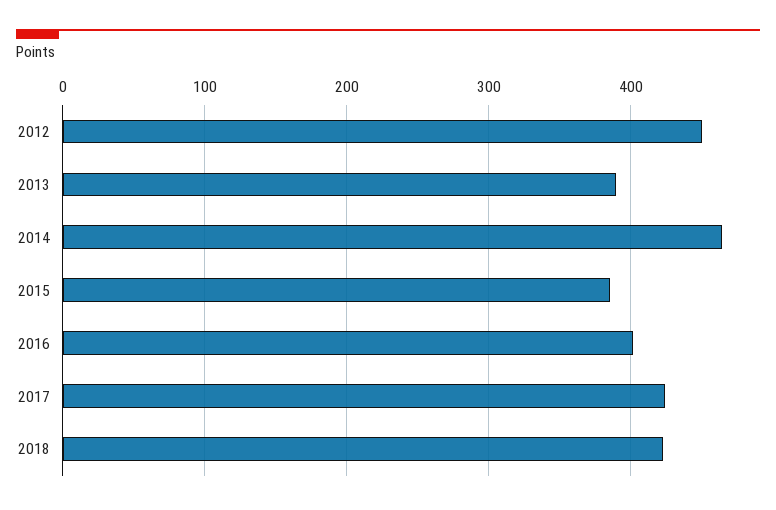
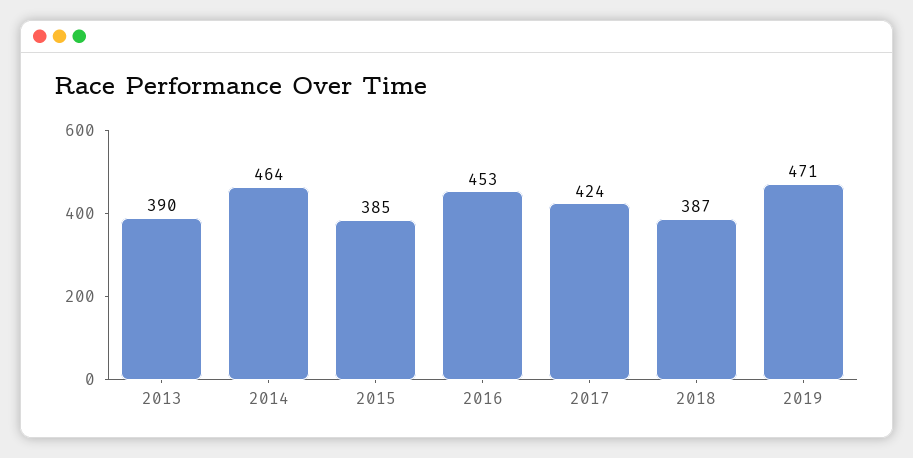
2012: 450 -> none
2016: 400 -> 453
2018: 420 -> 387
2019: none -> 471

